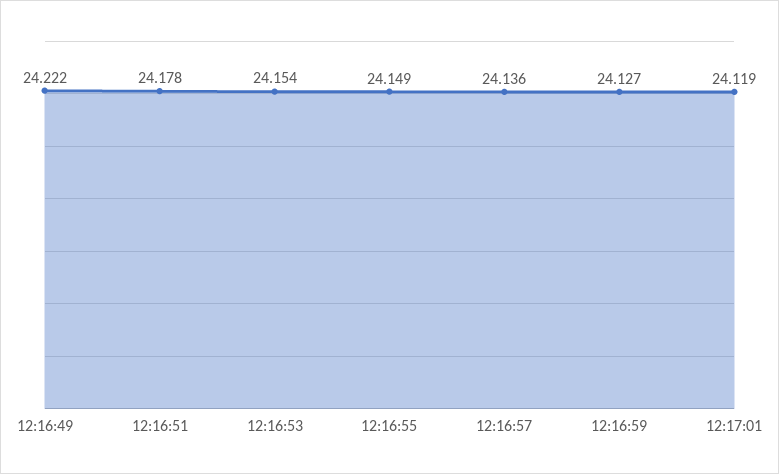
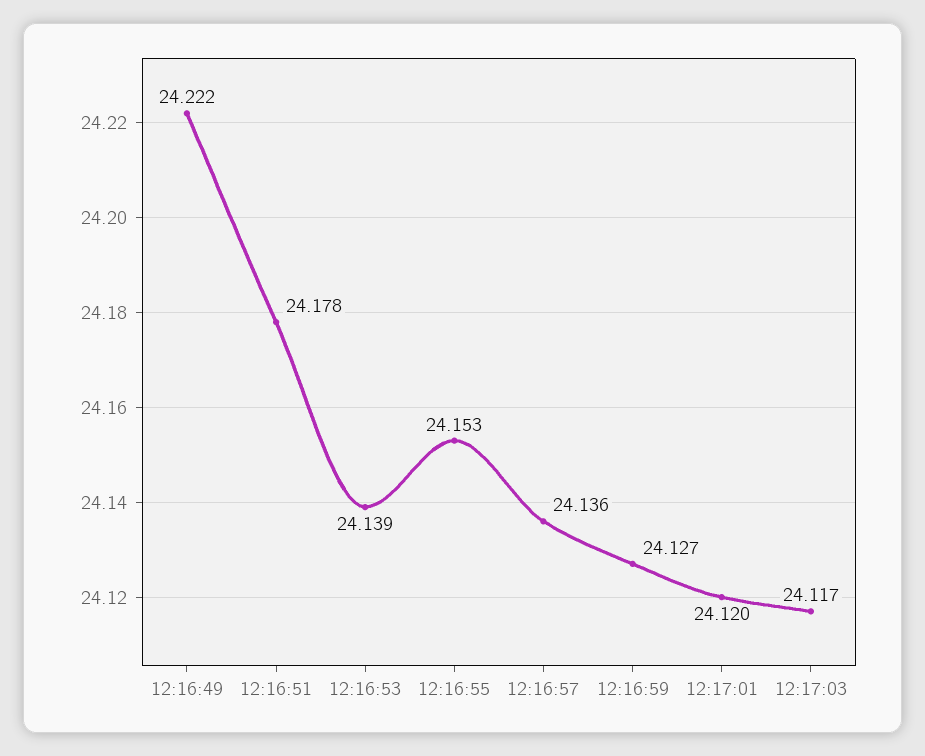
12:16:53: 24.154 -> 24.139
12:16:55: 24.149 -> 24.153
12:17:01: 24.119 -> 24.12
12:17:03: none -> 24.117

